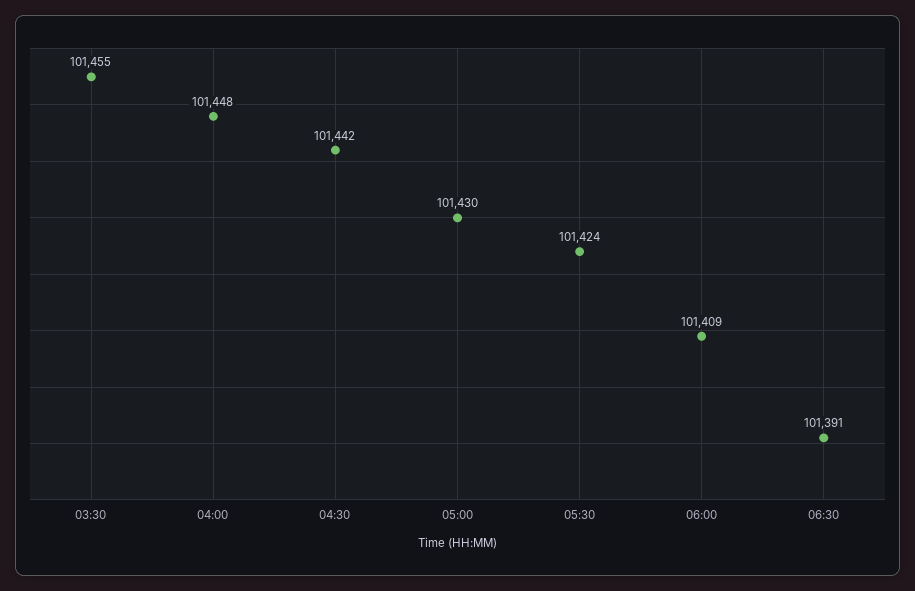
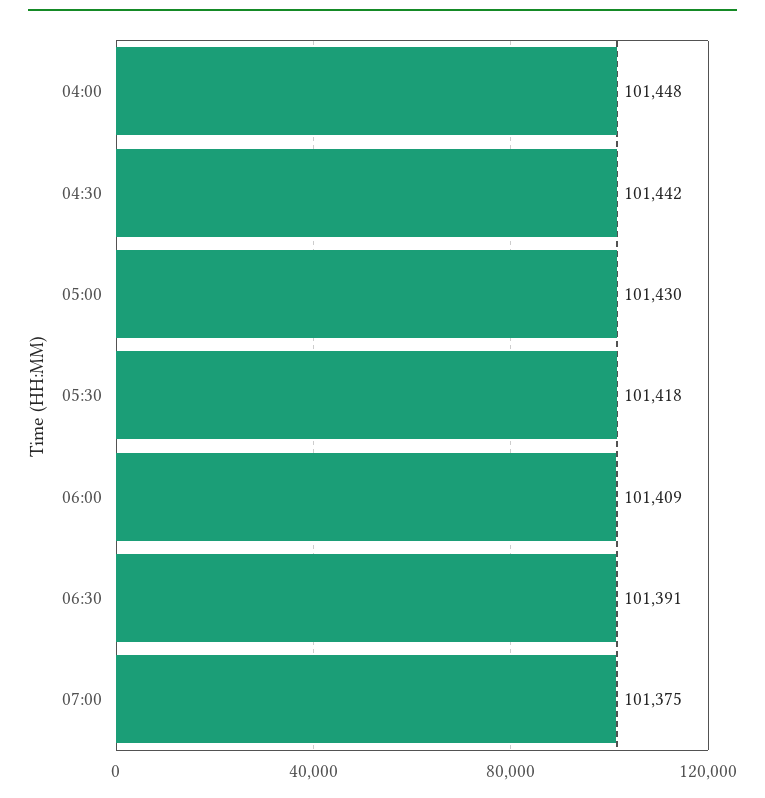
03:30: 101455 -> none
05:30: 101424 -> 101418
07:00: none -> 101375

